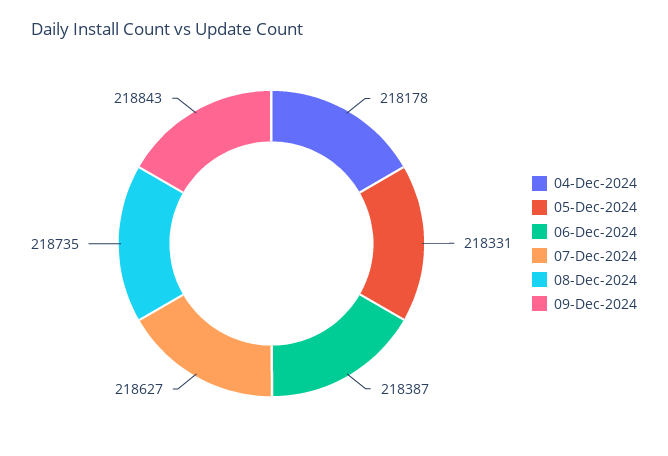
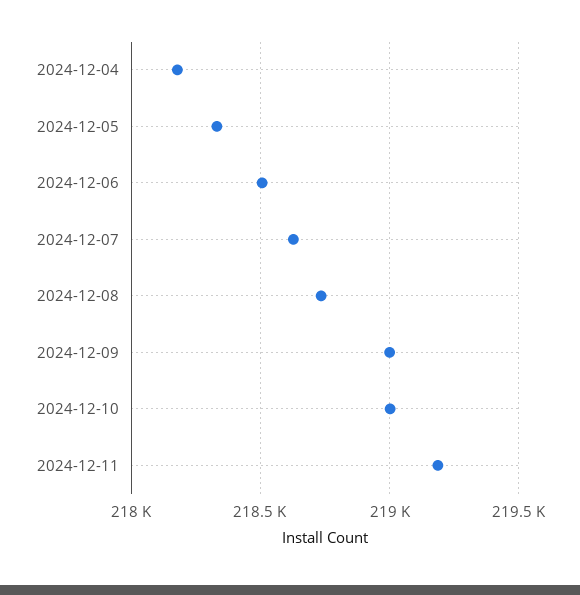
06-Dec-2024: 218387 -> 218500
09-Dec-2024: 218843 -> 219000
2024-12-10: none -> 219000
2024-12-11: none -> 219200

